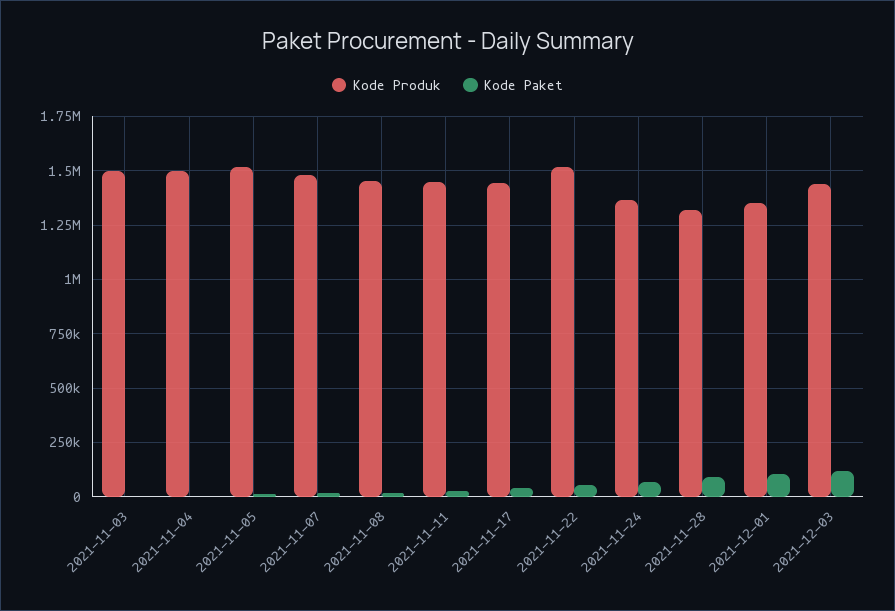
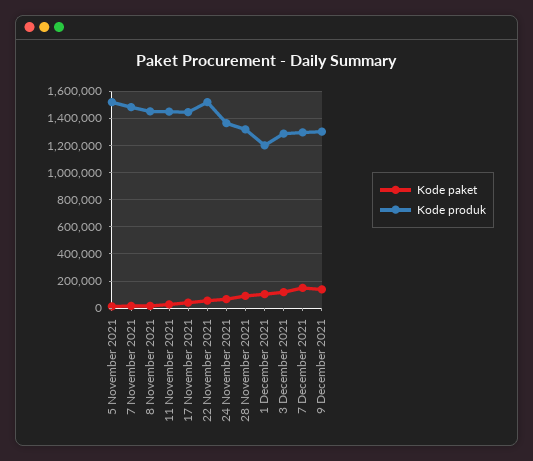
Kode Produk, 2021-11-03: 1500000 -> none
Kode Paket, 2021-11-03: 0 -> none
Kode Produk, 2021-11-04: 1500000 -> none
Kode Paket, 2021-11-04: 0 -> none
Kode Produk, 2021-12-01: 1350000 -> 1200000
Kode Produk, 2021-12-03: 1450000 -> 1300000
Kode Paket, 7 December 2021: none -> 150000
Kode Produk, 7 December 2021: none -> 1300000
Kode Paket, 9 December 2021: none -> 150000
Kode Produk, 9 December 2021: none -> 1300000

